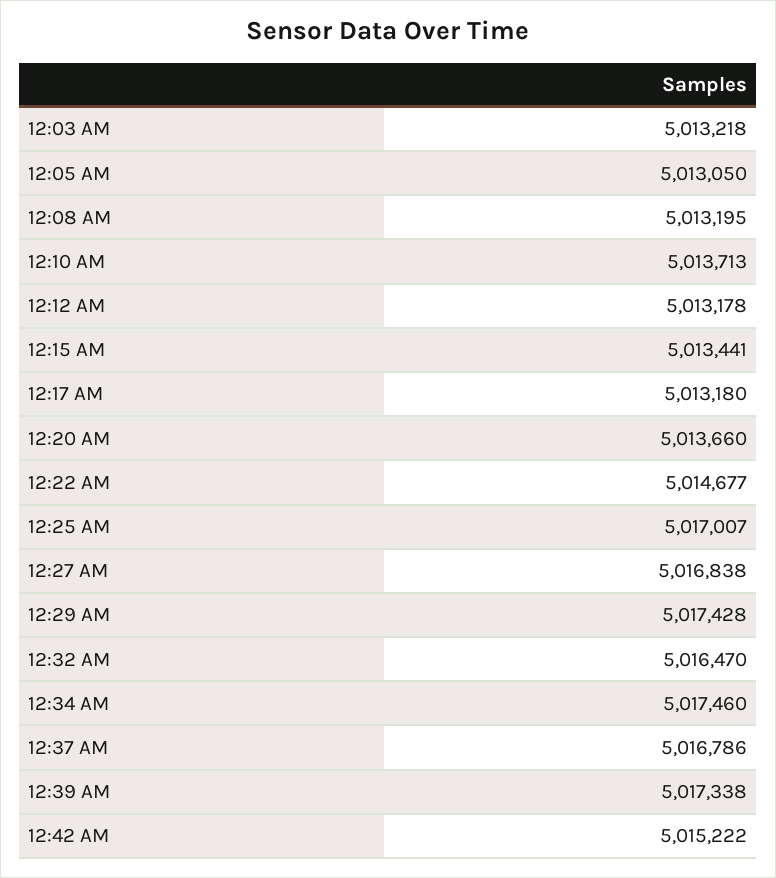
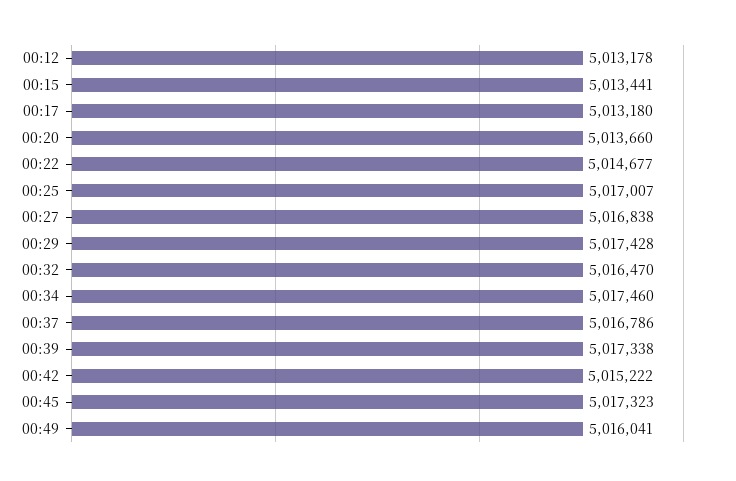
12:03 AM: 5013218 -> none
12:05 AM: 5013050 -> none
12:08 AM: 5013195 -> none
12:10 AM: 5013713 -> none
00:45: none -> 5017323
00:49: none -> 5016041

